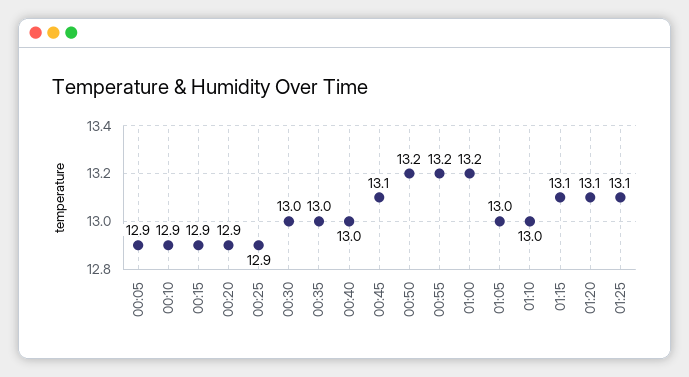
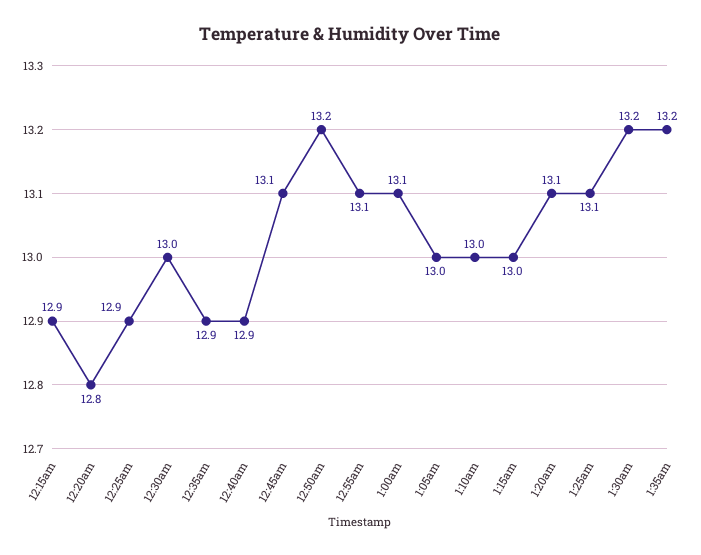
00:05: 12.9 -> none
00:10: 12.9 -> none
00:20: 12.9 -> 12.8
00:35: 13 -> 12.9
00:40: 13 -> 12.9
00:55: 13.2 -> 13.1
01:00: 13.2 -> 13.1
01:15: 13.1 -> 13
1:30am: none -> 13.2
1:35am: none -> 13.2

